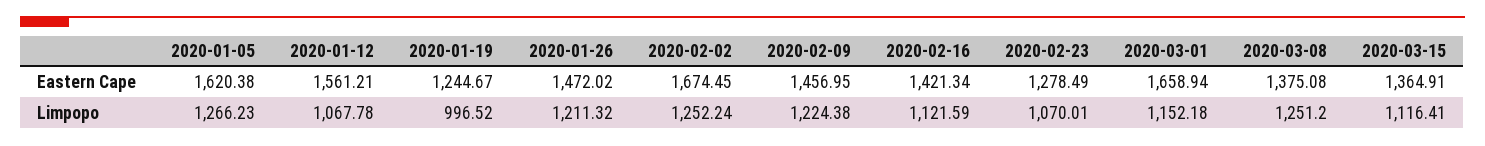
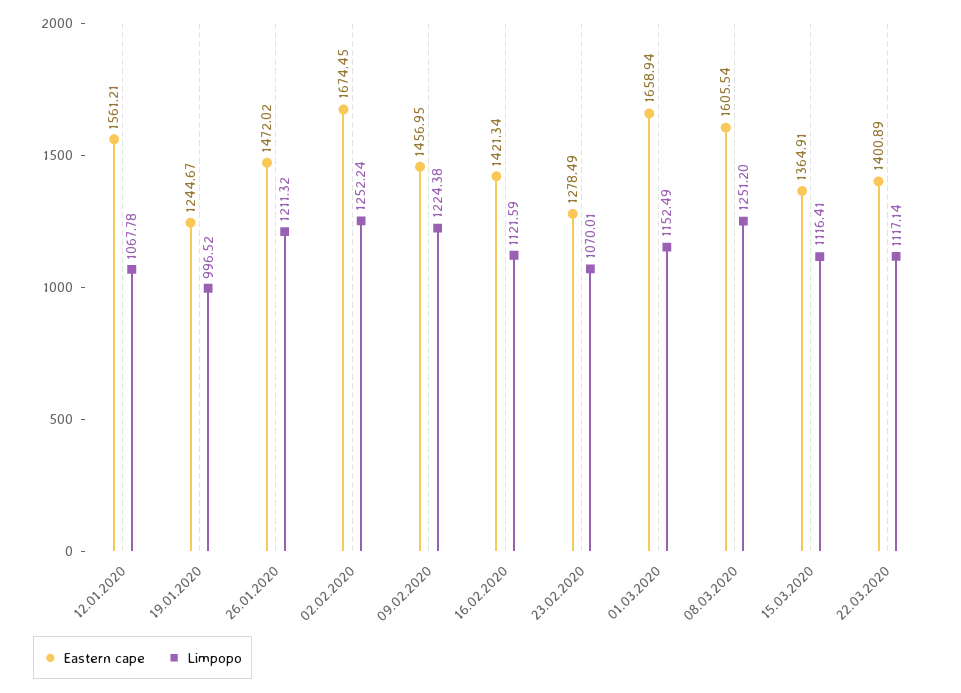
Eastern Cape, 2020-01-05: 1620.38 -> none
Eastern Cape, 2020-03-08: 1375.08 -> 1605.54
Limpopo, 2020-01-05: 1266.23 -> none
Limpopo, 2020-03-01: 1152.18 -> 1152.49
Eastern Cape, 22.03.2020: none -> 1400.89
Limpopo, 22.03.2020: none -> 1117.14

